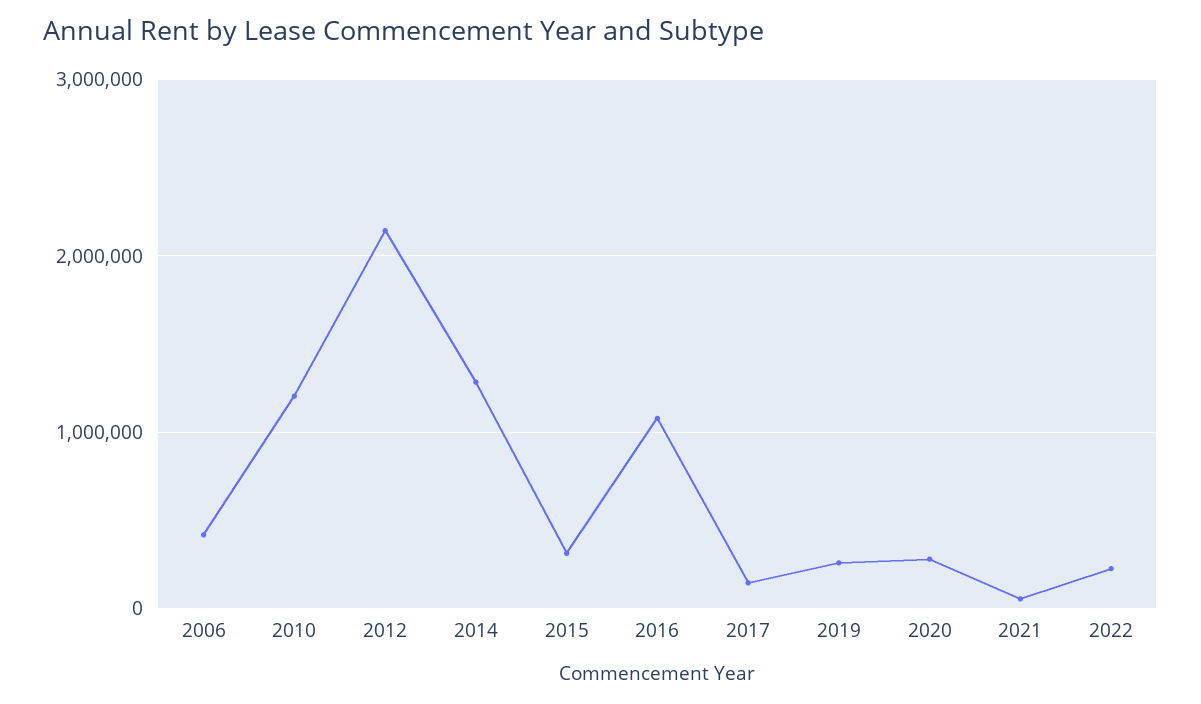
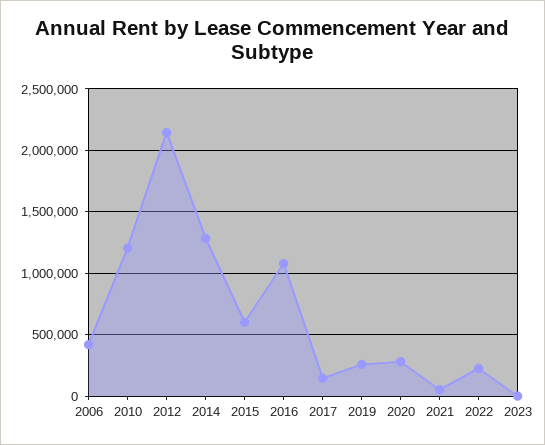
2015: 300000 -> 600000
2023: none -> 0

